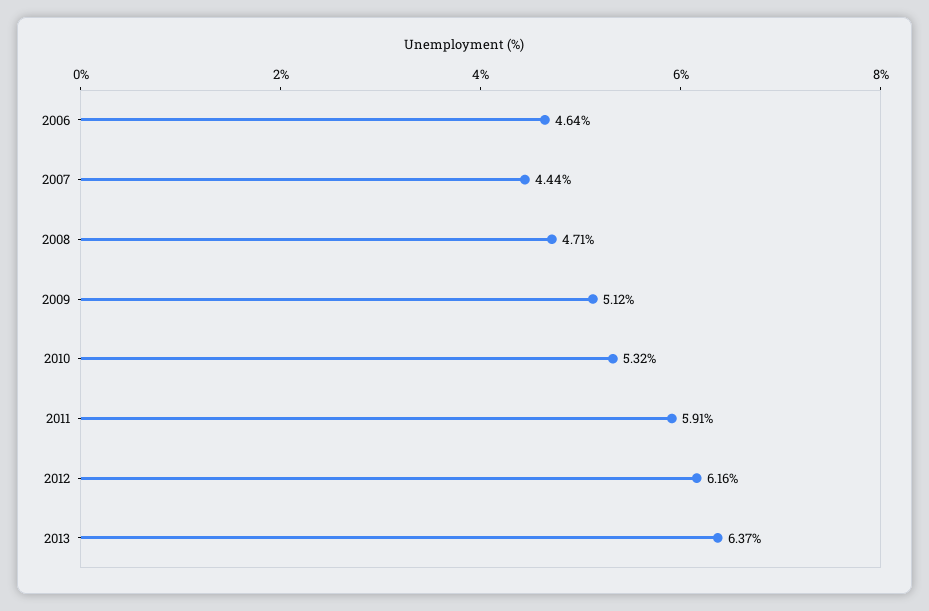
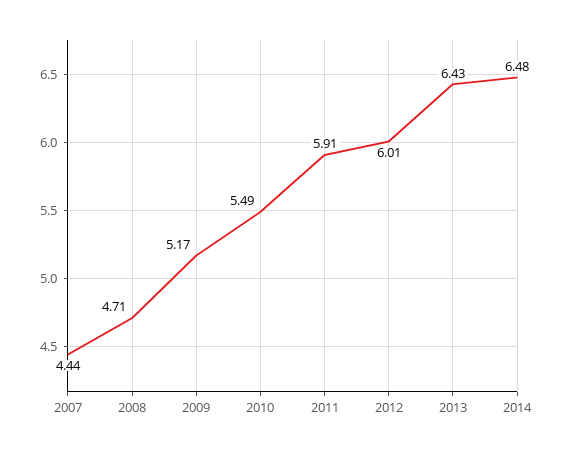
2006: 4.64 -> none
2009: 5.12 -> 5.17
2010: 5.32 -> 5.49
2012: 6.16 -> 6.01
2013: 6.37 -> 6.43
2014: none -> 6.48

